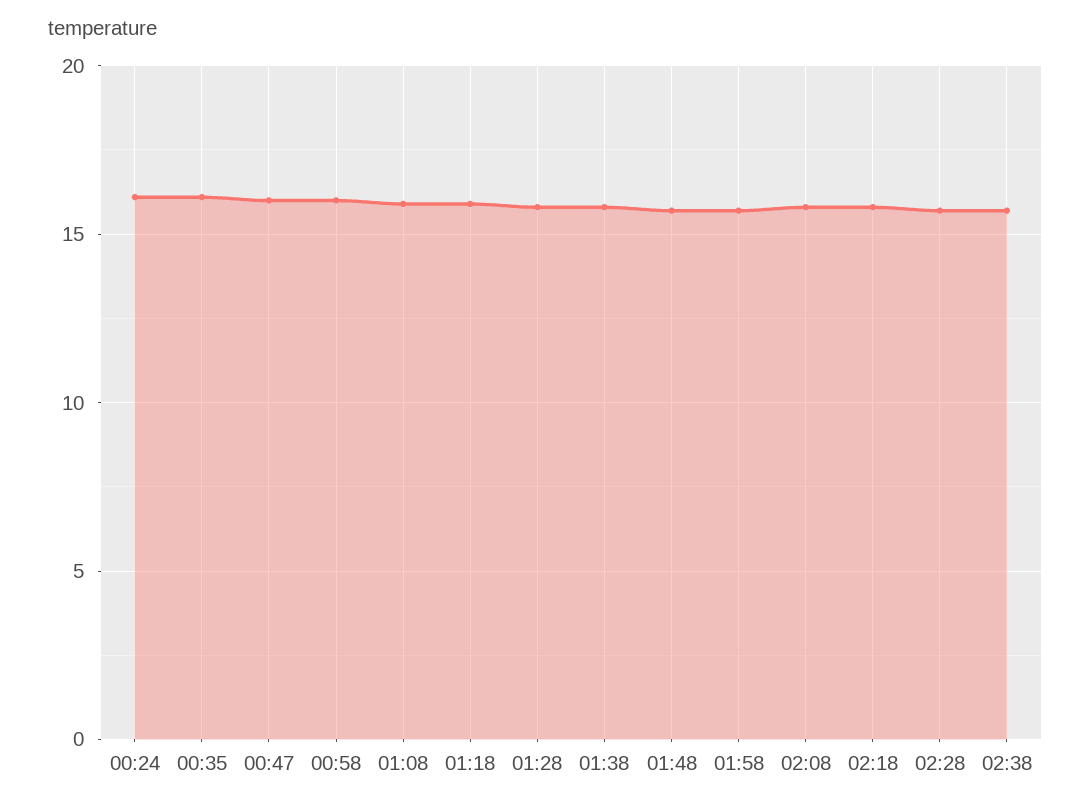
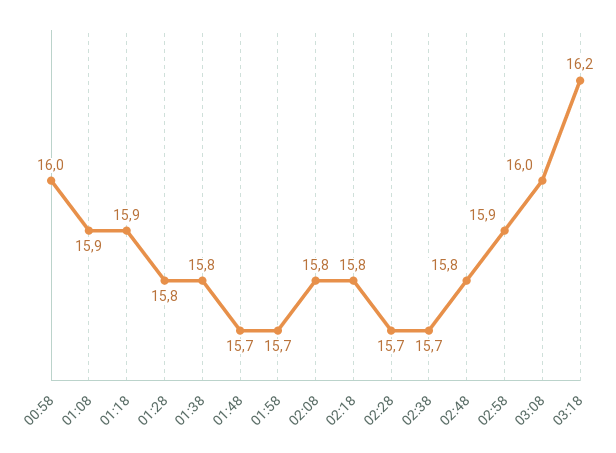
00:24: 16 -> none
00:35: 16 -> none
00:47: 16 -> none
02:48: none -> 15.8
02:58: none -> 15.9
03:08: none -> 16
03:18: none -> 16.2

